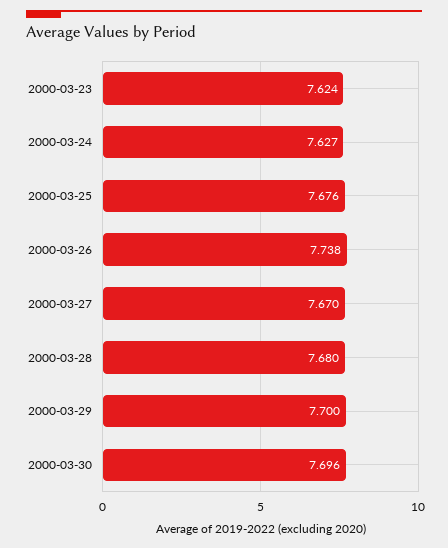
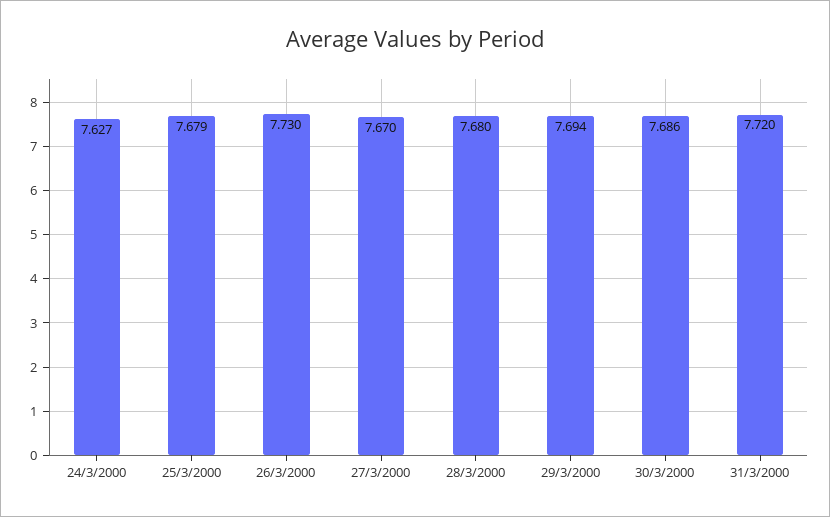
2000-03-23: 7.624 -> none
2000-03-25: 7.676 -> 7.679
2000-03-26: 7.738 -> 7.73
2000-03-29: 7.7 -> 7.694
2000-03-30: 7.696 -> 7.686
31/3/2000: none -> 7.72

